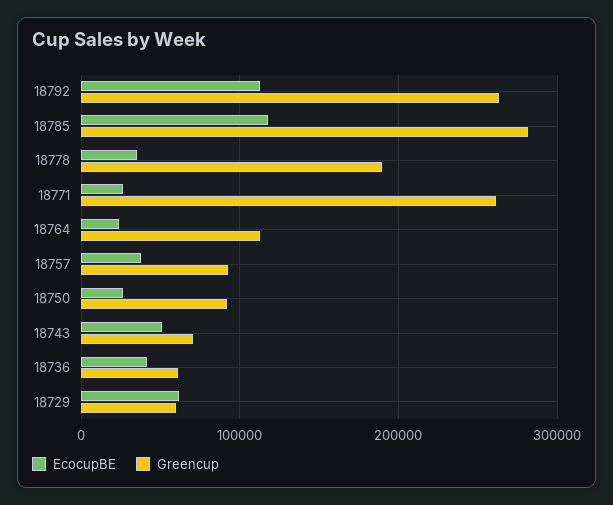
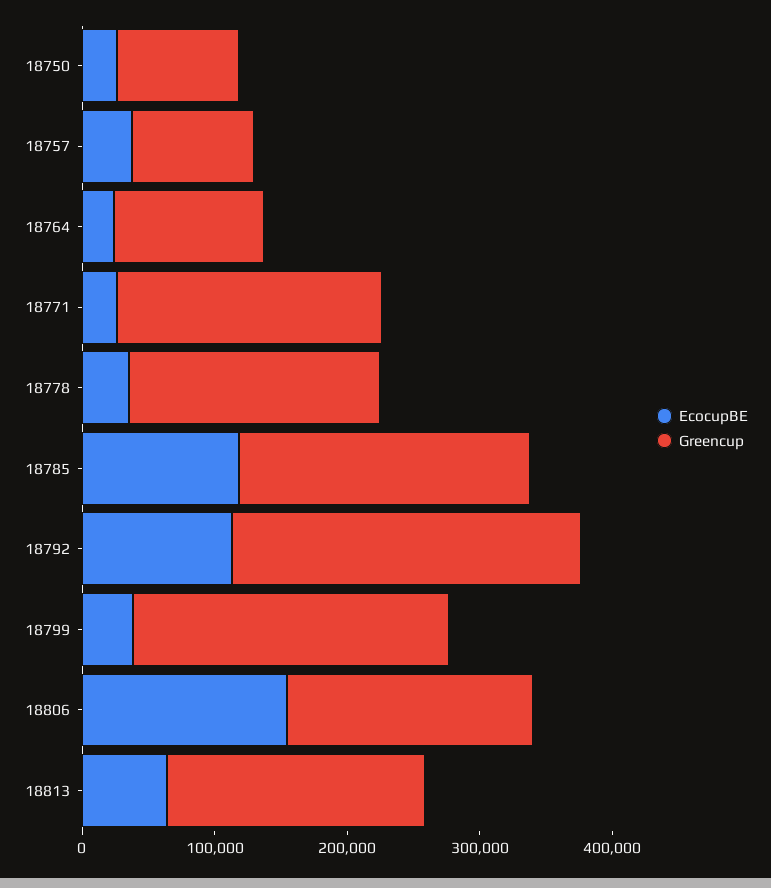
Greencup, 18785: 280000 -> 220000
Greencup, 18771: 260000 -> 200000
EcocupBE, 18743: 50000 -> none
Greencup, 18743: 70000 -> none
EcocupBE, 18736: 40000 -> none
Greencup, 18736: 60000 -> none
EcocupBE, 18729: 60000 -> none
Greencup, 18729: 60000 -> none
EcocupBE, 18799: none -> 40000
Greencup, 18799: none -> 240000
EcocupBE, 18806: none -> 160000
Greencup, 18806: none -> 180000
EcocupBE, 18813: none -> 60000
Greencup, 18813: none -> 200000

